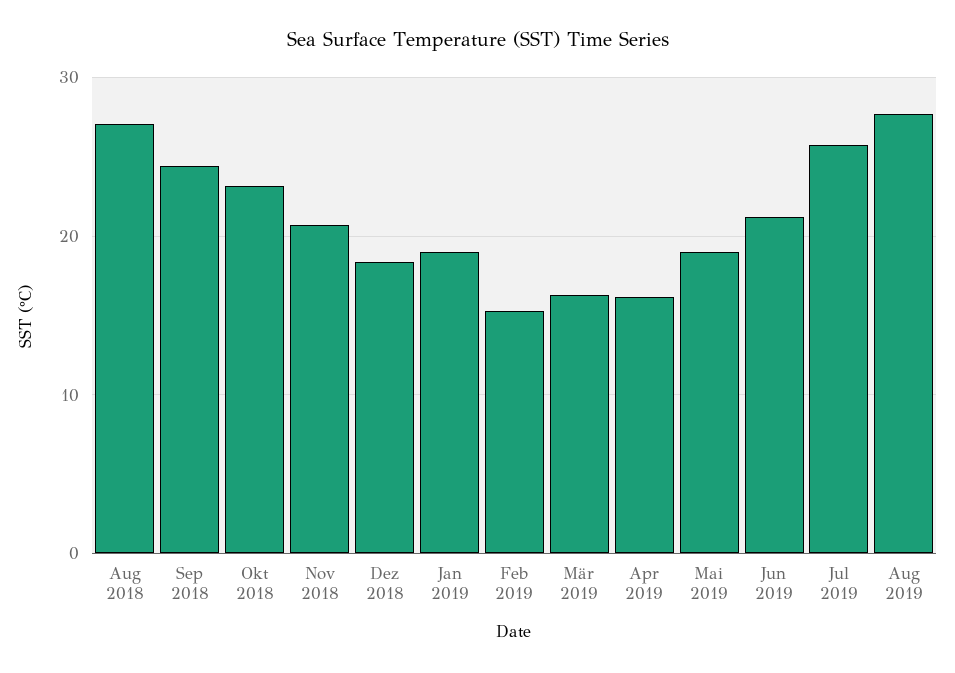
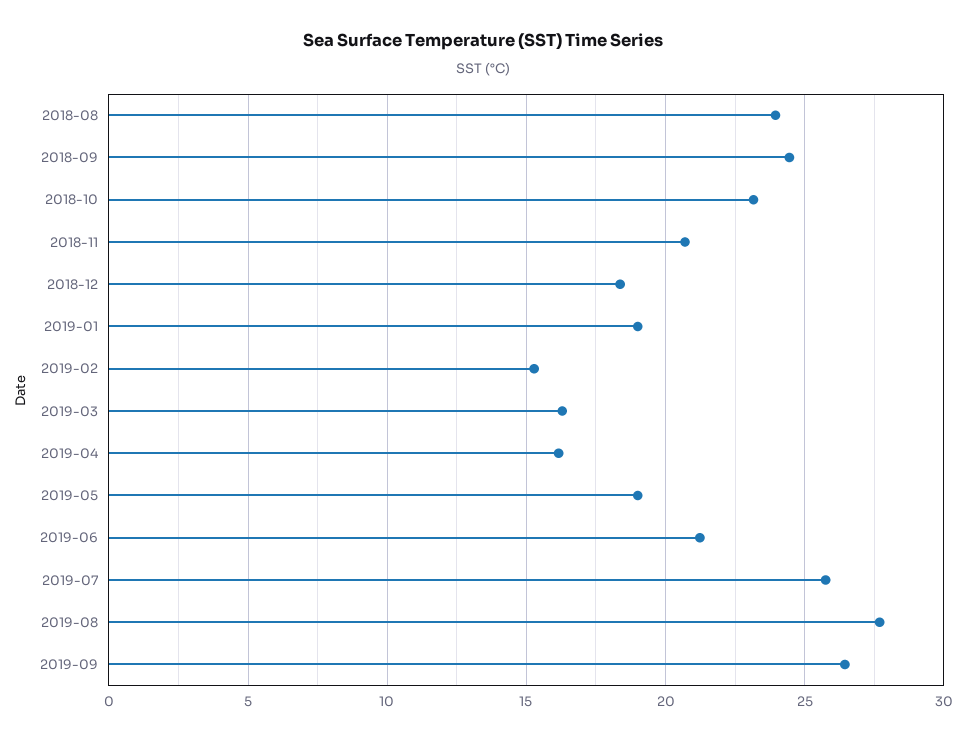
Aug 2018: 27 -> 24
2019-09: none -> 26.5

